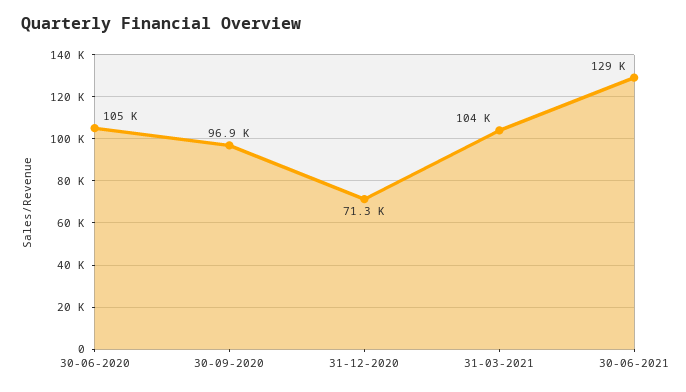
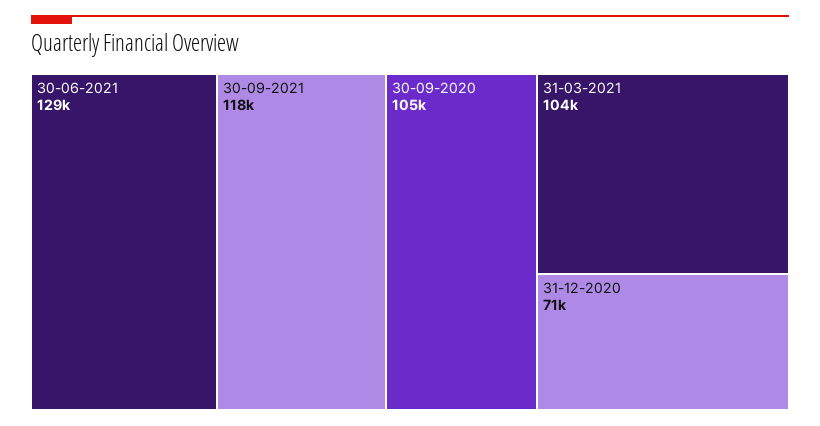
30-06-2020: 105000 -> none
30-09-2020: 96900 -> 105000
30-09-2021: none -> 118000

